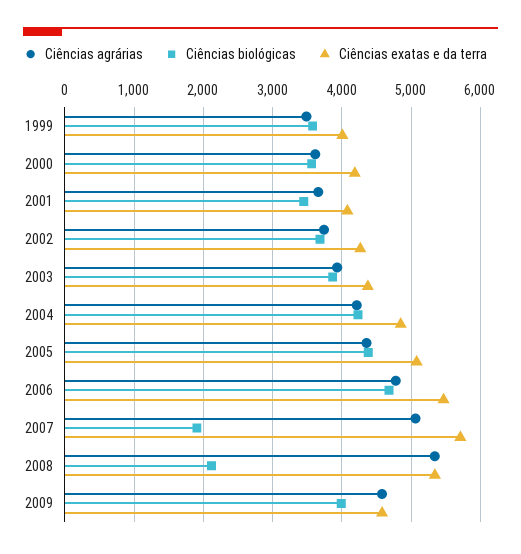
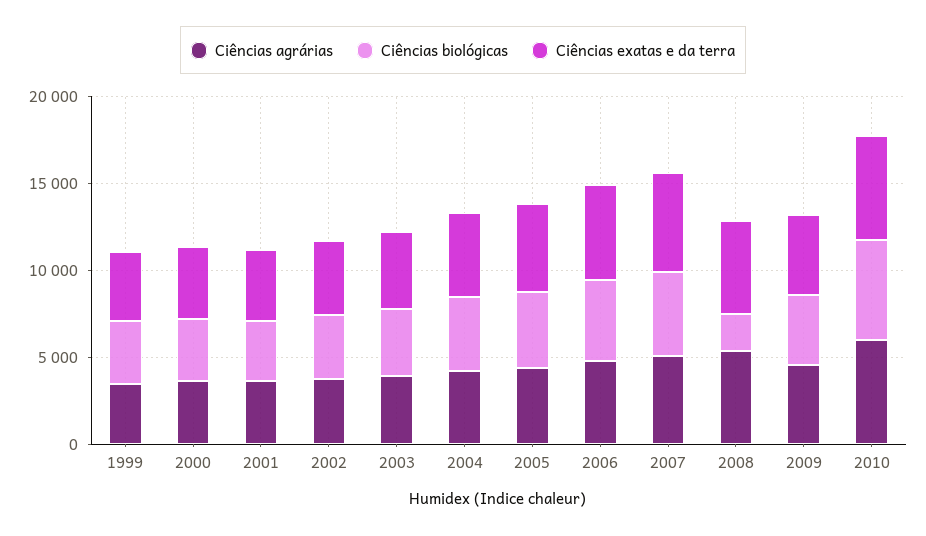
Ciências biológicas, 2007: 1900 -> 5000
Ciências agrárias, 2010: none -> 6000
Ciências biológicas, 2010: none -> 6000
Ciências exatas e da terra, 2010: none -> 6000

